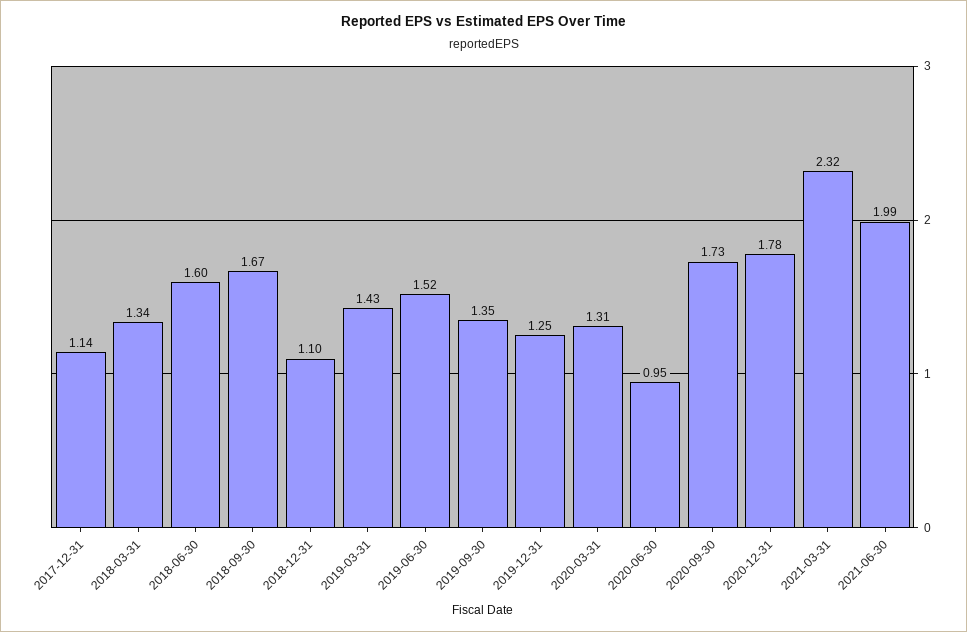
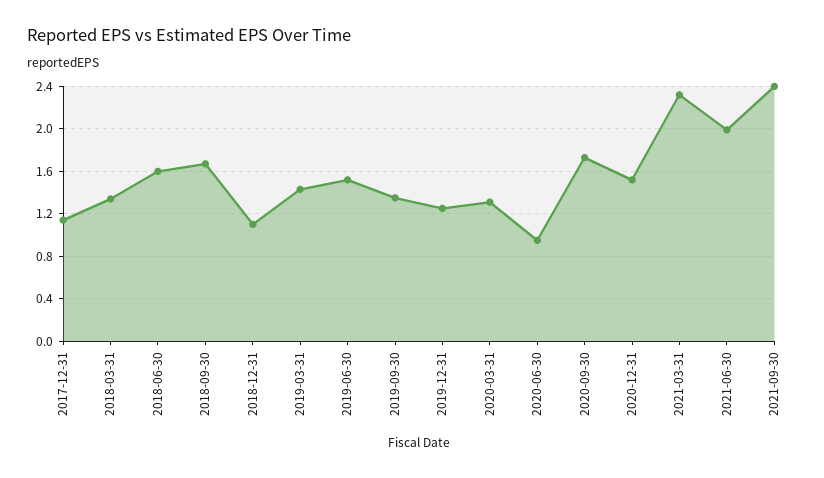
2020-12-31: 1.78 -> 1.5
2021-09-30: none -> 2.4

